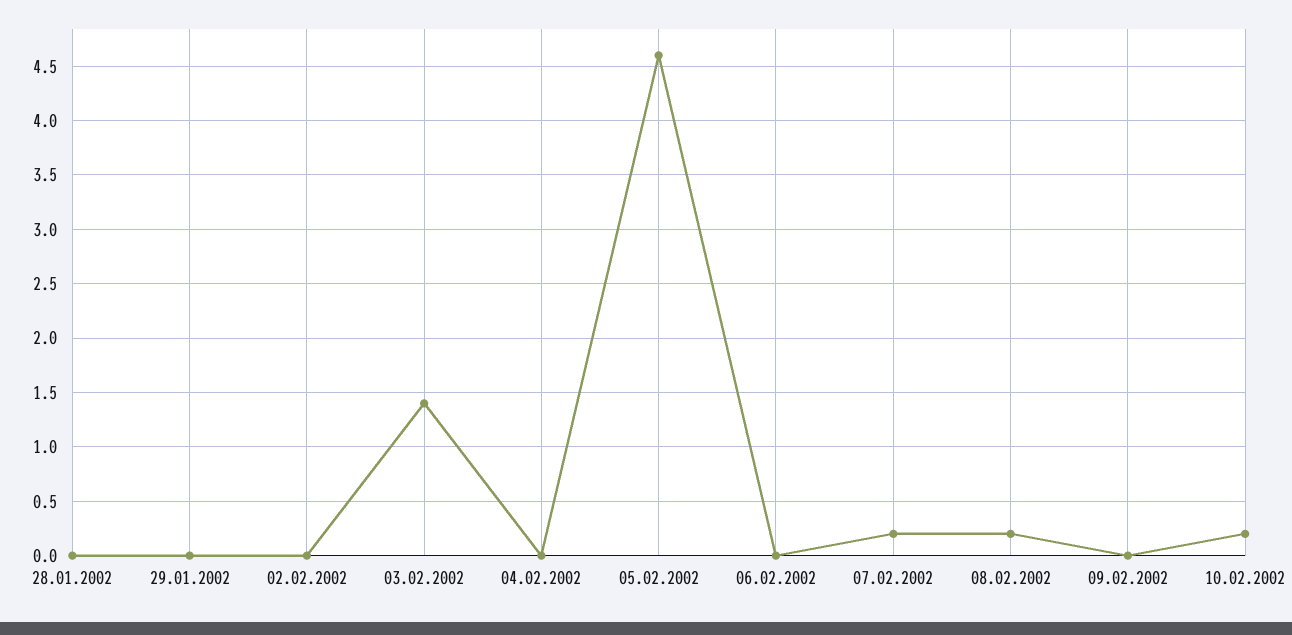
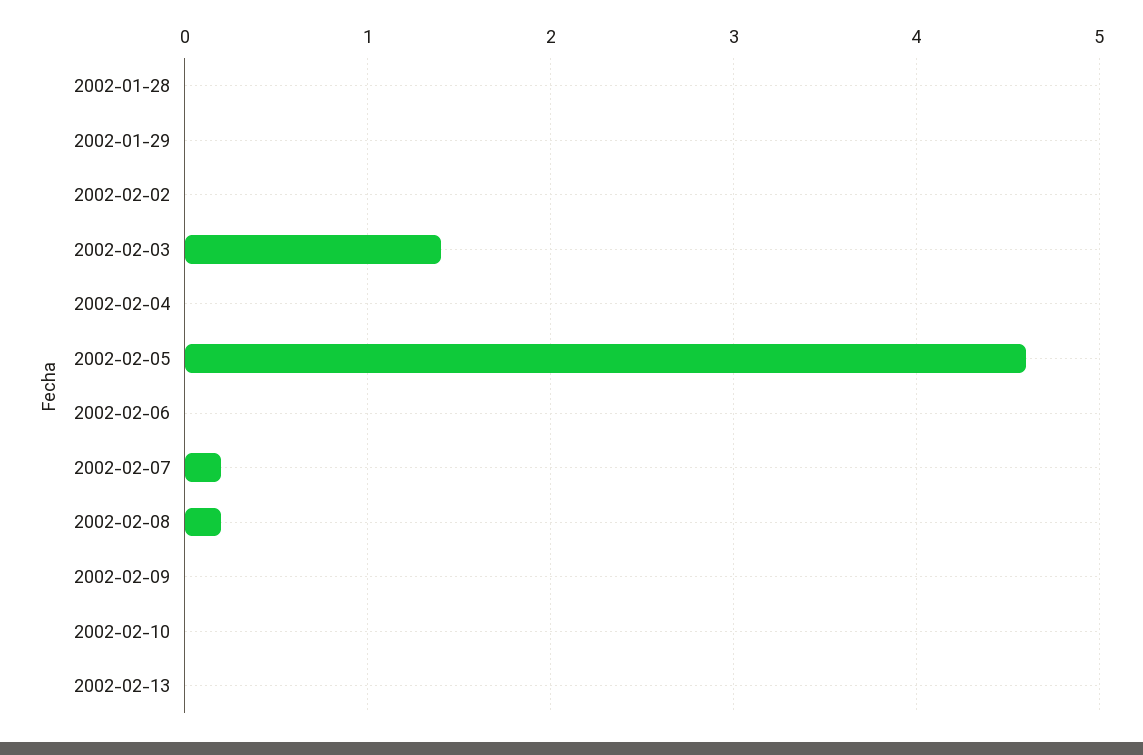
10.02.2002: 0.2 -> 0
2002-02-13: none -> 0

